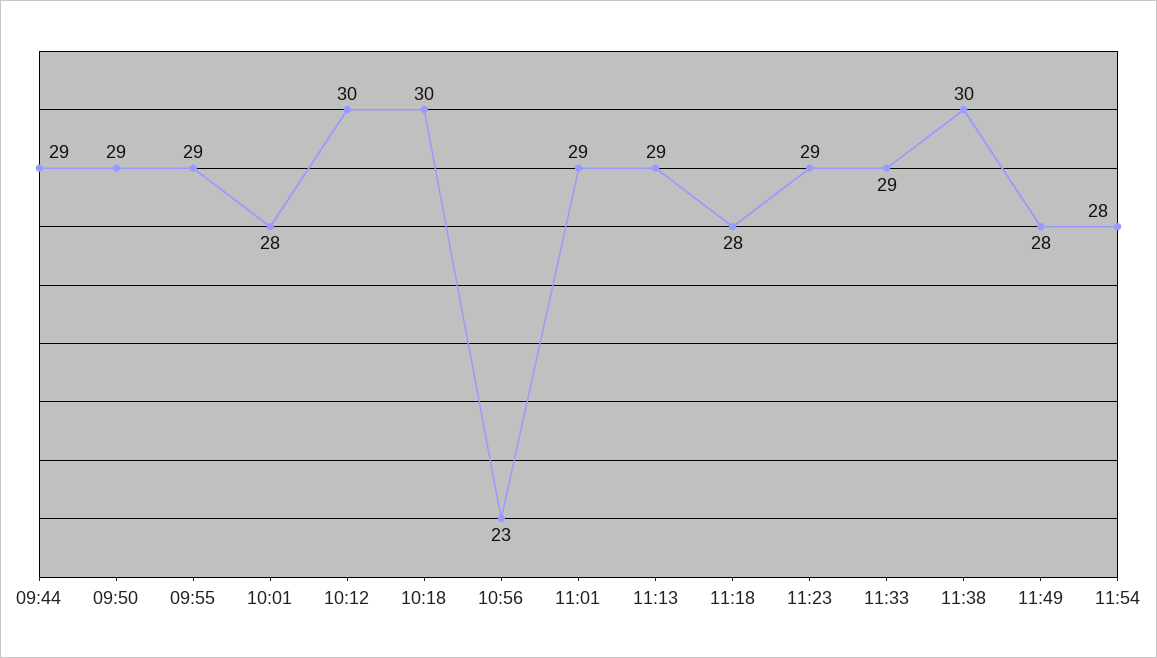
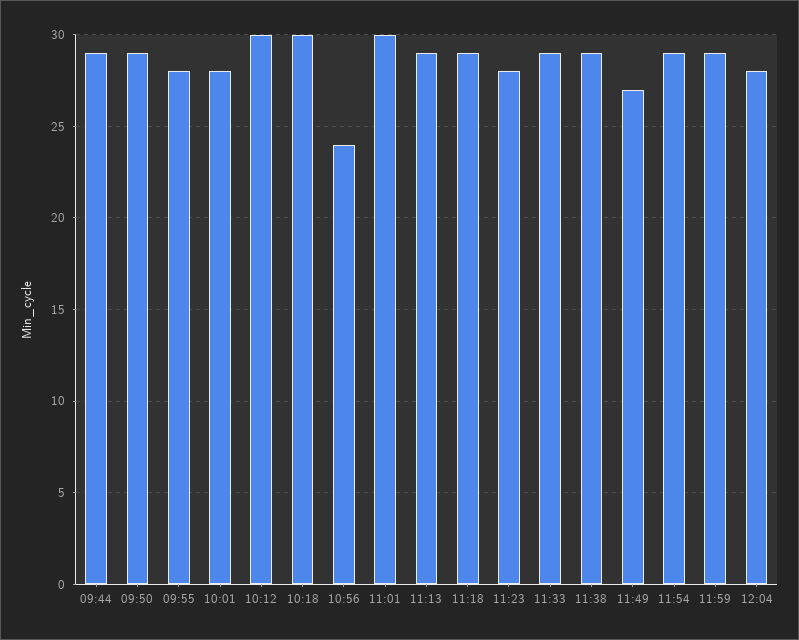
09:55: 29 -> 28
10:56: 23 -> 24
11:01: 29 -> 30
11:18: 28 -> 29
11:23: 29 -> 28
11:38: 30 -> 29
11:49: 28 -> 27
11:54: 28 -> 29
11:59: none -> 29
12:04: none -> 28

